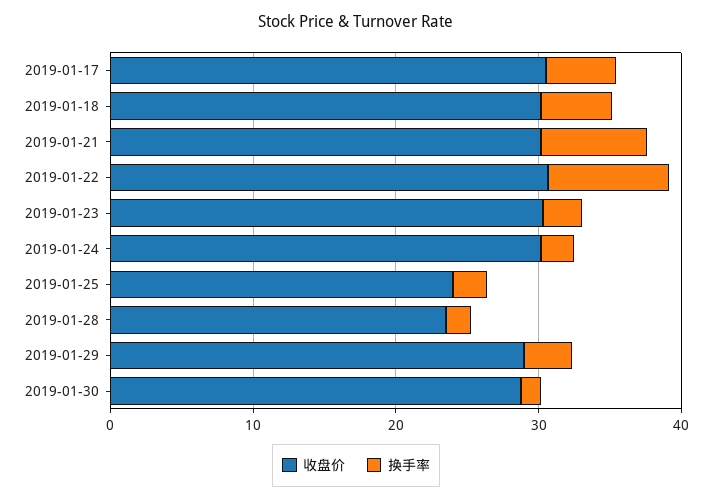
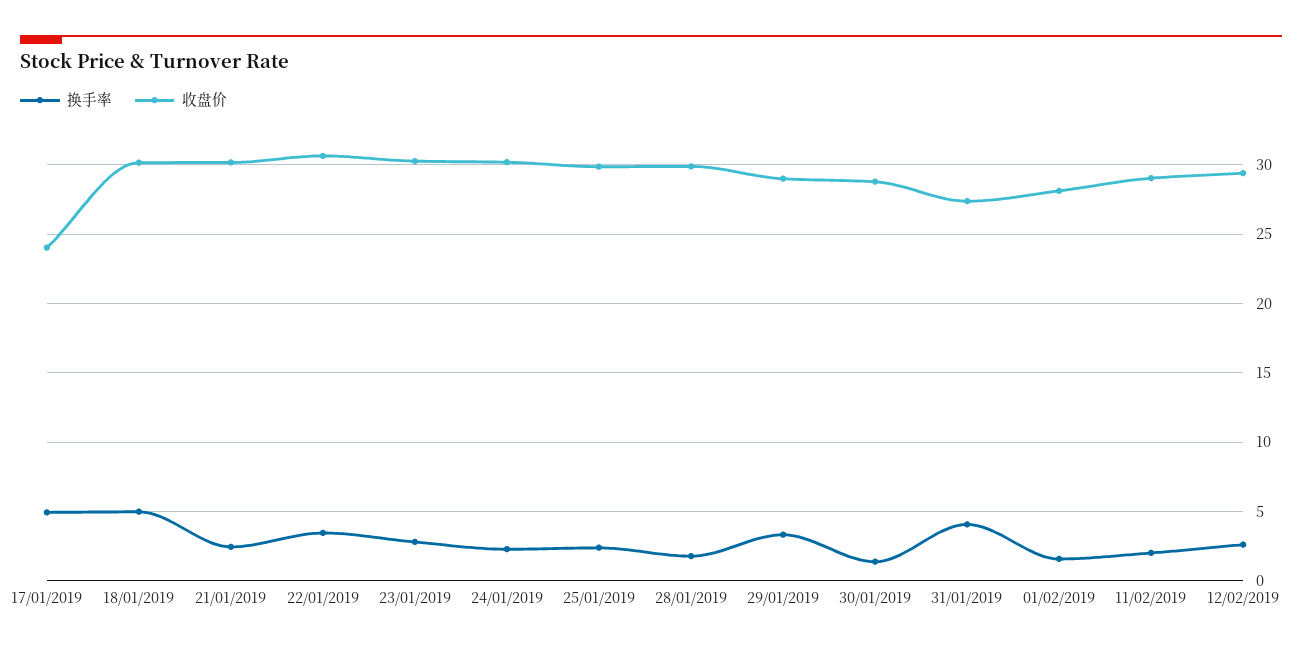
收盘价, 2019-01-17: 30 -> 24
换手率, 2019-01-21: 8 -> 2.5
换手率, 2019-01-22: 8 -> 3.5
收盘价, 2019-01-25: 24 -> 30
收盘价, 2019-01-28: 24 -> 30
换手率, 31/01/2019: none -> 4
收盘价, 31/01/2019: none -> 27.5
换手率, 01/02/2019: none -> 1.5
收盘价, 01/02/2019: none -> 28
换手率, 11/02/2019: none -> 2
收盘价, 11/02/2019: none -> 29
换手率, 12/02/2019: none -> 2.5
收盘价, 12/02/2019: none -> 29.5

